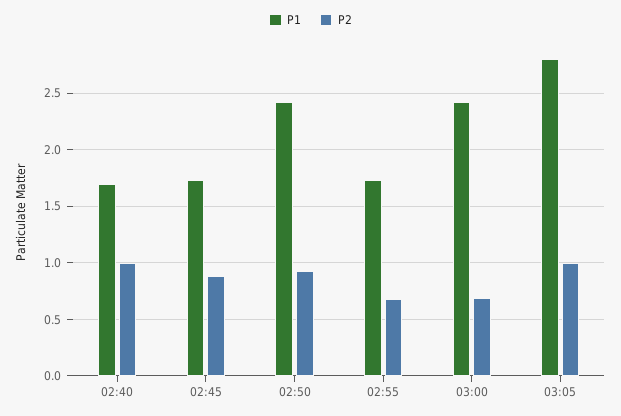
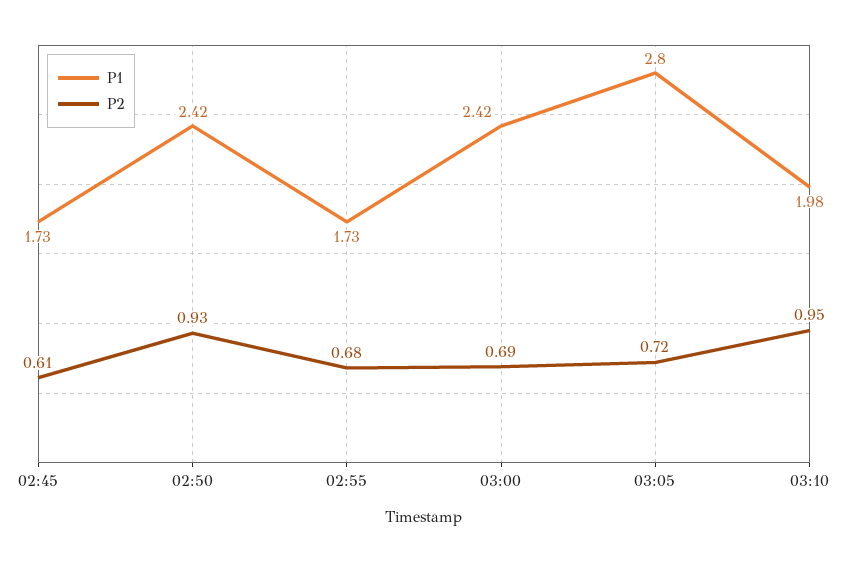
P1, 02:40: 1.7 -> none
P2, 02:40: 1 -> none
P2, 02:45: 0.9 -> 0.61
P2, 03:05: 1 -> 0.72
P1, 03:10: none -> 1.98
P2, 03:10: none -> 0.95

